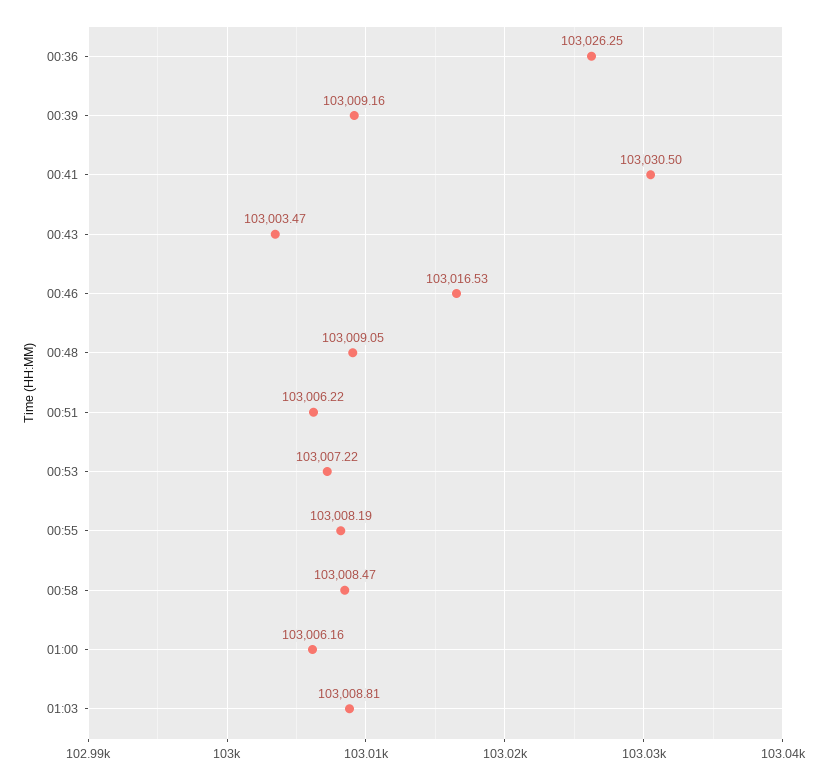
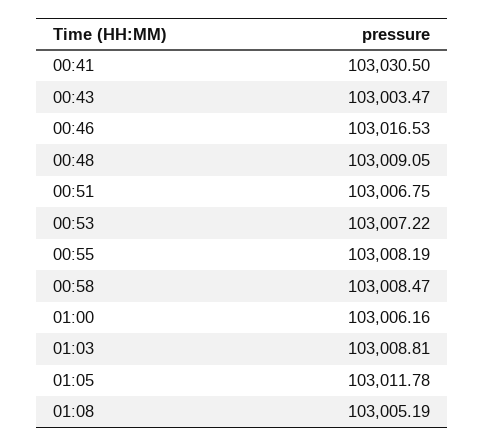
00:36: 103026.25 -> none
00:39: 103009.16 -> none
00:51: 103006.22 -> 103006.75
01:05: none -> 103011.78
01:08: none -> 103005.19

